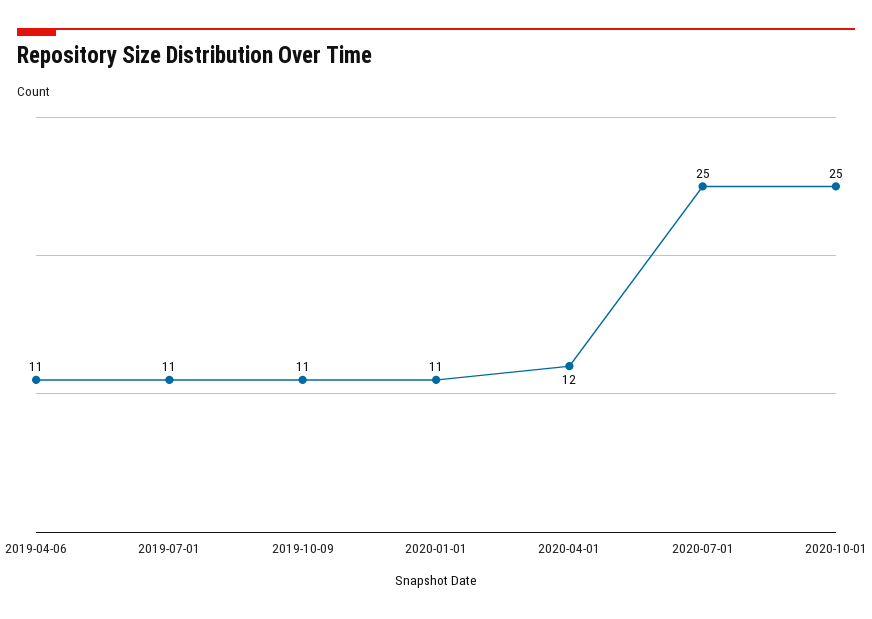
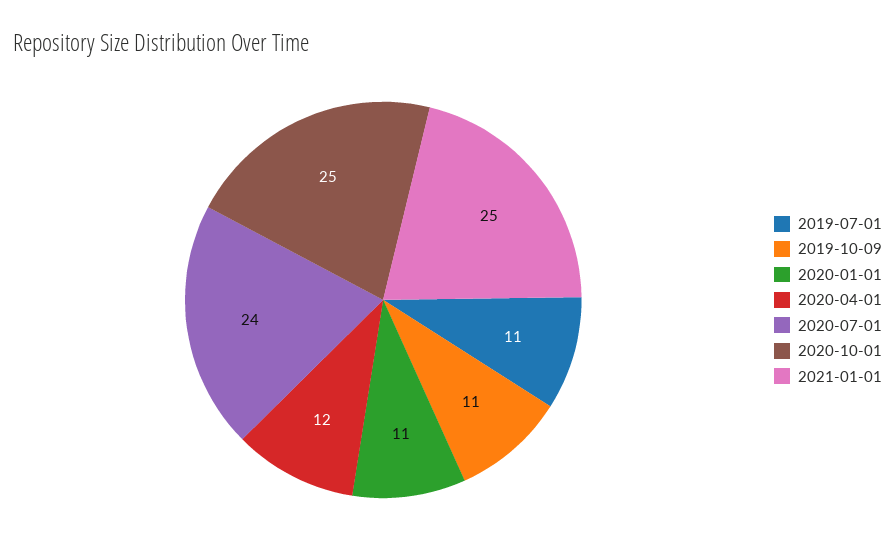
2019-04-06: 11 -> none
2020-07-01: 25 -> 24
2021-01-01: none -> 25

